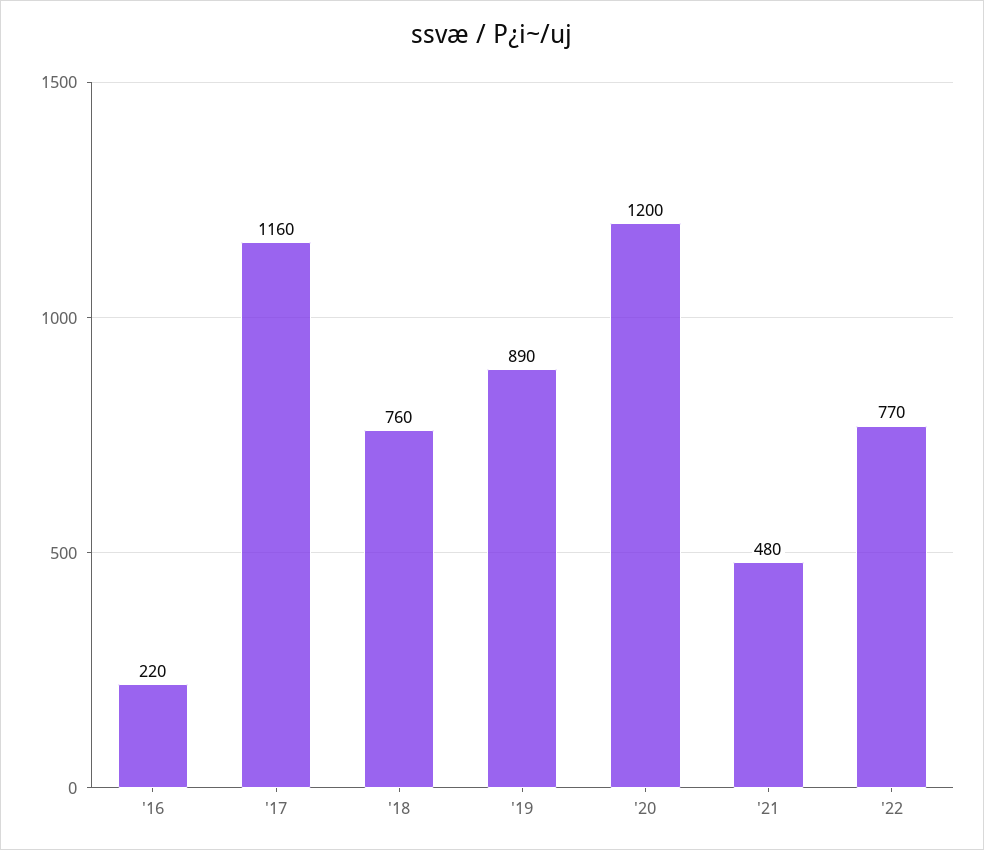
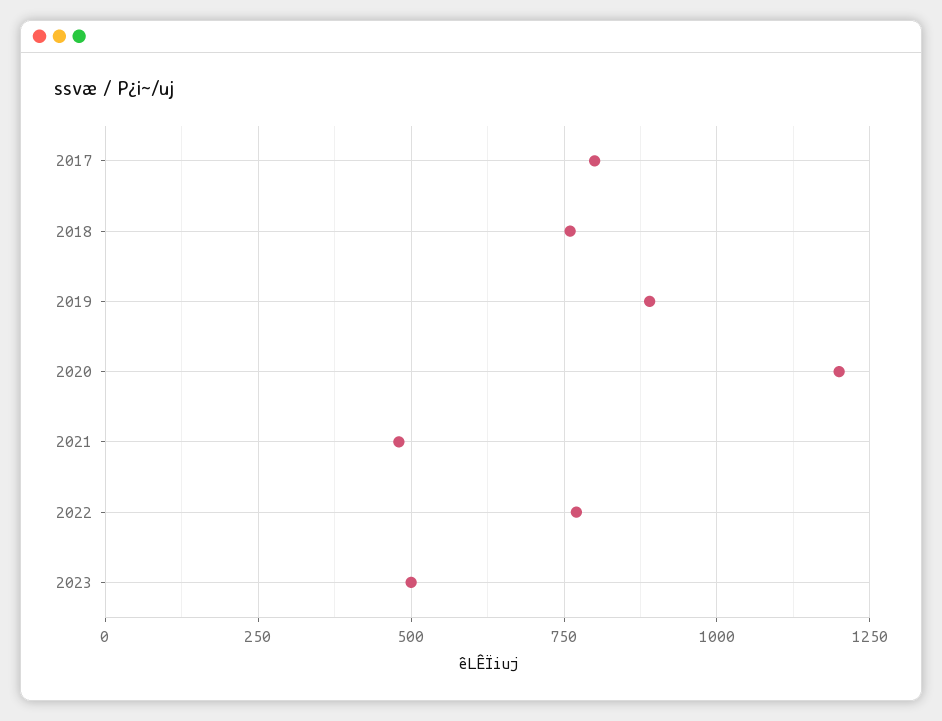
'16: 220 -> none
'17: 1160 -> 800
2023: none -> 500

